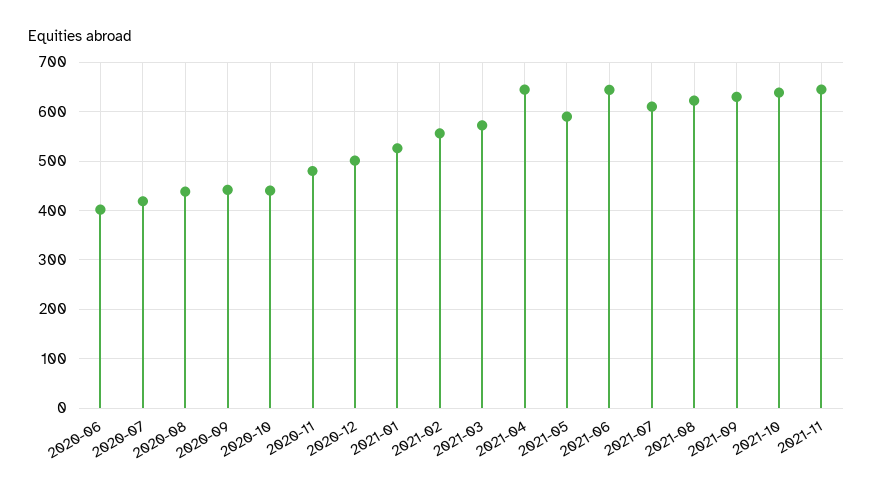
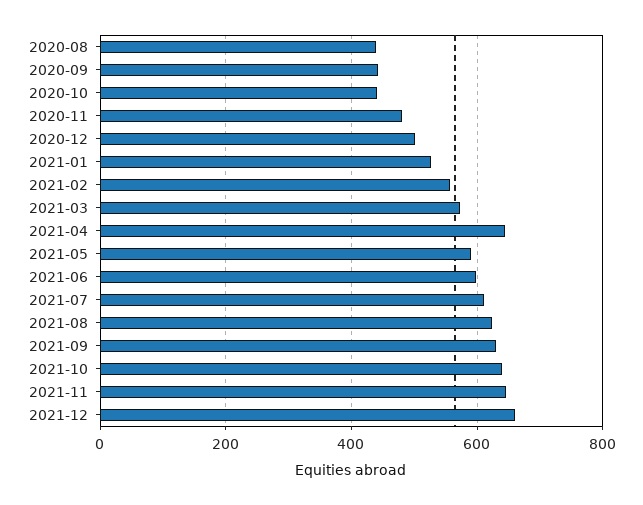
2020-06: 400 -> none
2020-07: 420 -> none
2021-06: 640 -> 600
2021-12: none -> 660

